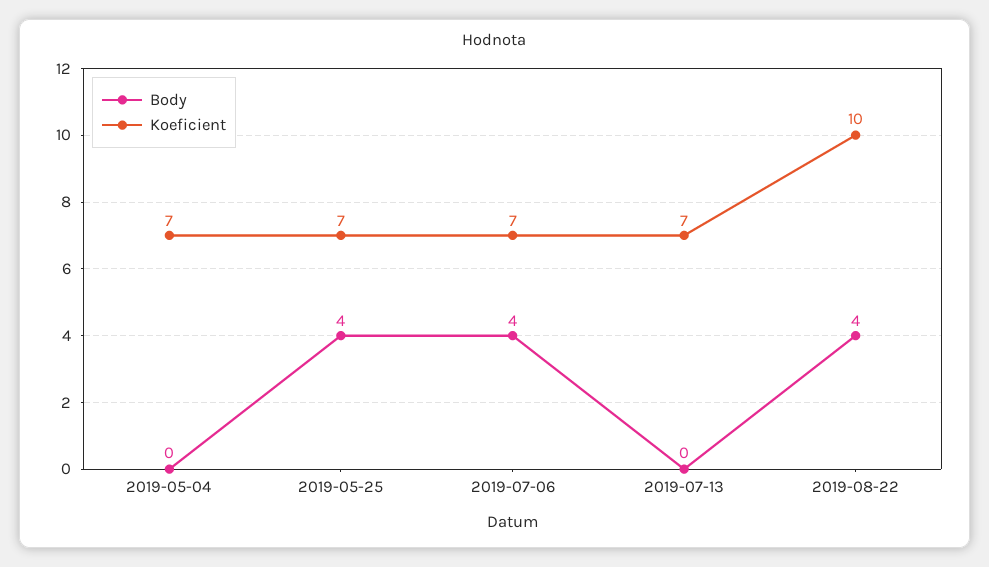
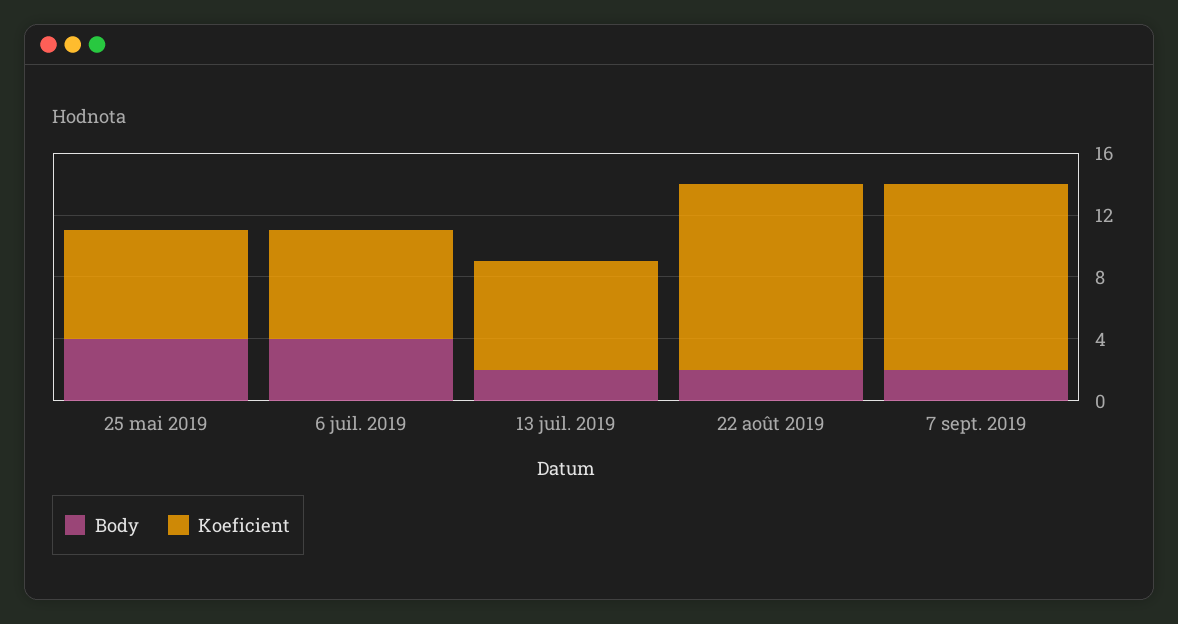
Body, 2019-05-04: 0 -> none
Koeficient, 2019-05-04: 7 -> none
Body, 2019-07-13: 0 -> 2
Body, 2019-08-22: 4 -> 2
Koeficient, 2019-08-22: 10 -> 12
Body, 7 sept. 2019: none -> 2
Koeficient, 7 sept. 2019: none -> 12

